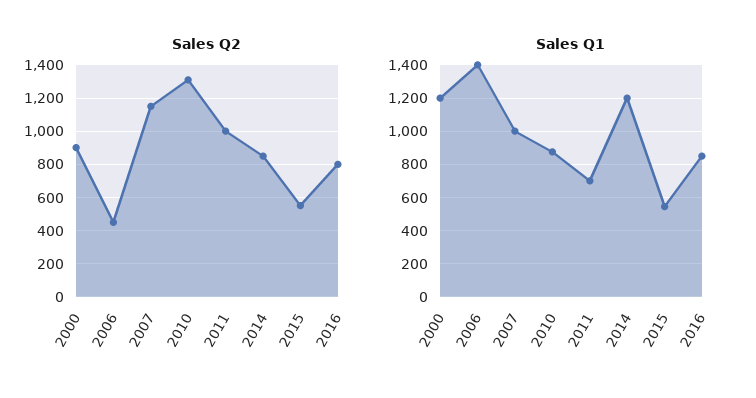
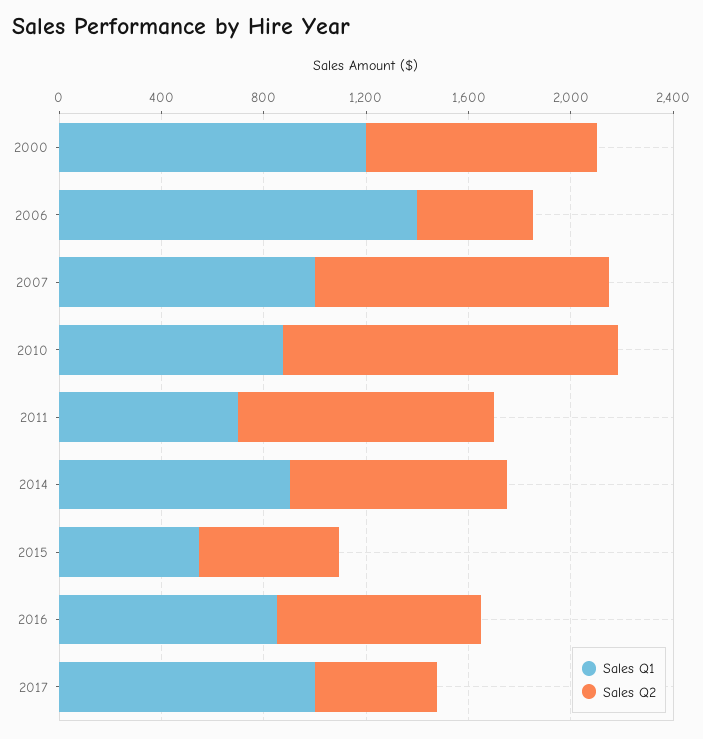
Sales Q1, 2014: 1200 -> 900
Sales Q1, 2017: none -> 1000
Sales Q2, 2017: none -> 500

